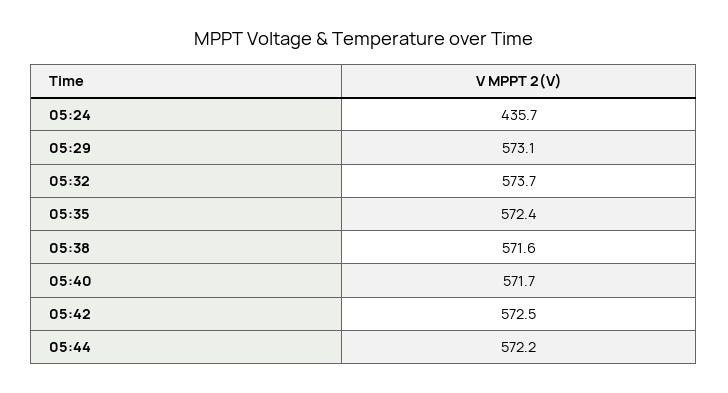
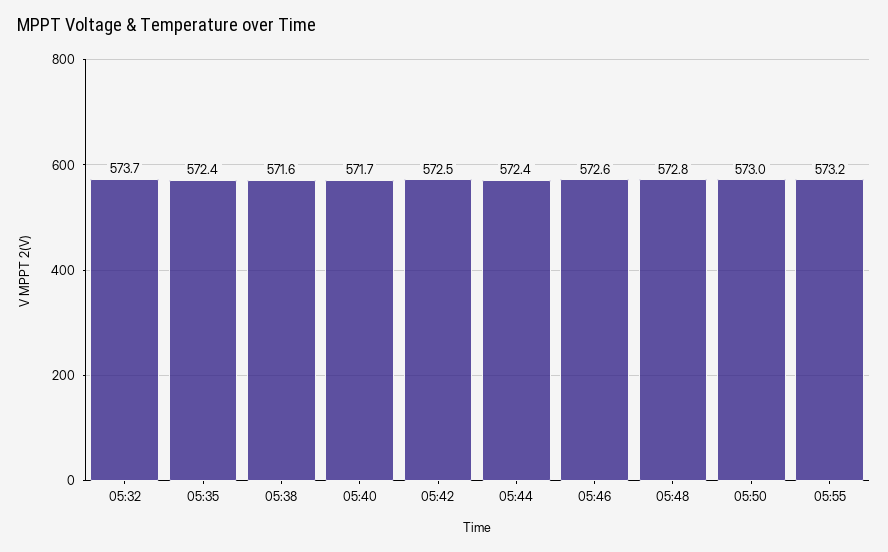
05:24: 435.7 -> none
05:29: 573.1 -> none
05:44: 572.2 -> 572.4
05:46: none -> 572.6
05:48: none -> 572.8
05:50: none -> 573
05:55: none -> 573.2

